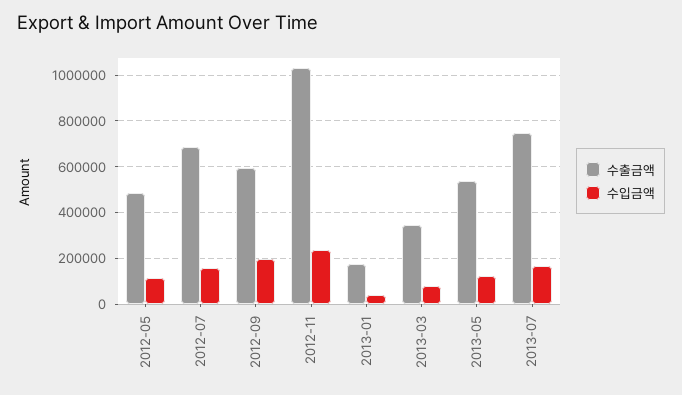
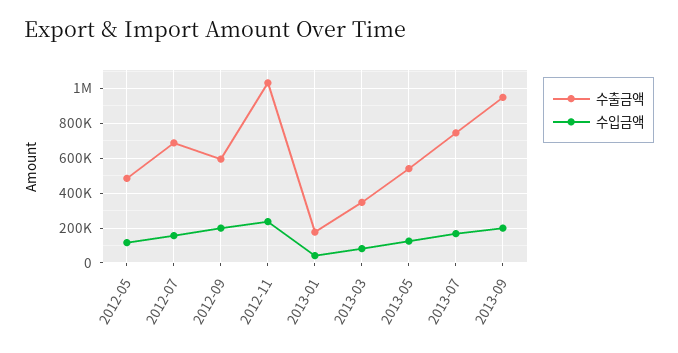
수출금액, 2013-09: none -> 950000
수입금액, 2013-09: none -> 200000

